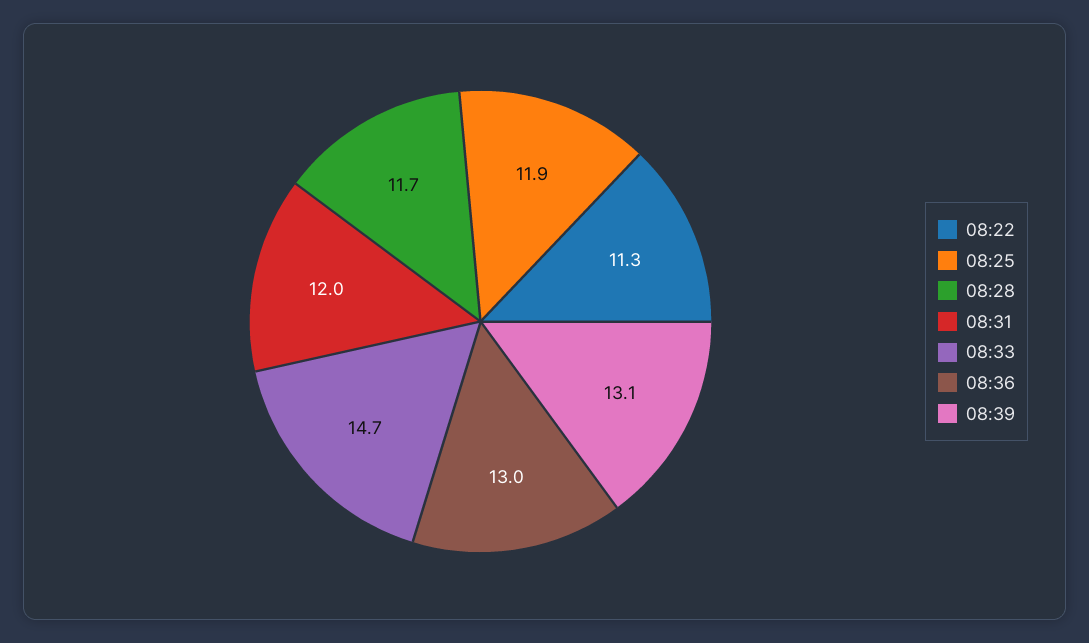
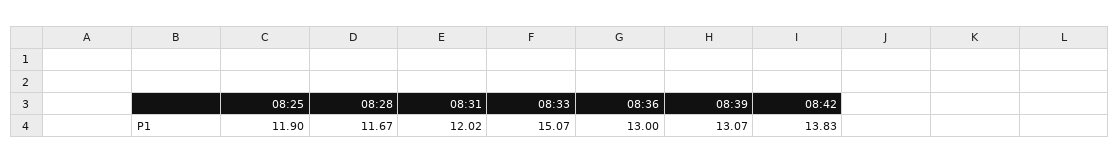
08:22: 11.3 -> none
08:33: 14.7 -> 15.07
08:42: none -> 13.83

